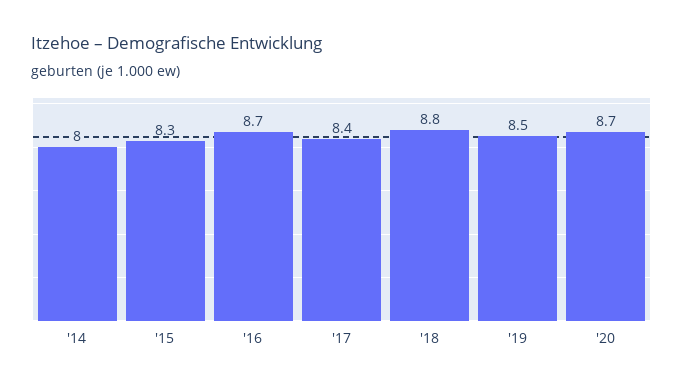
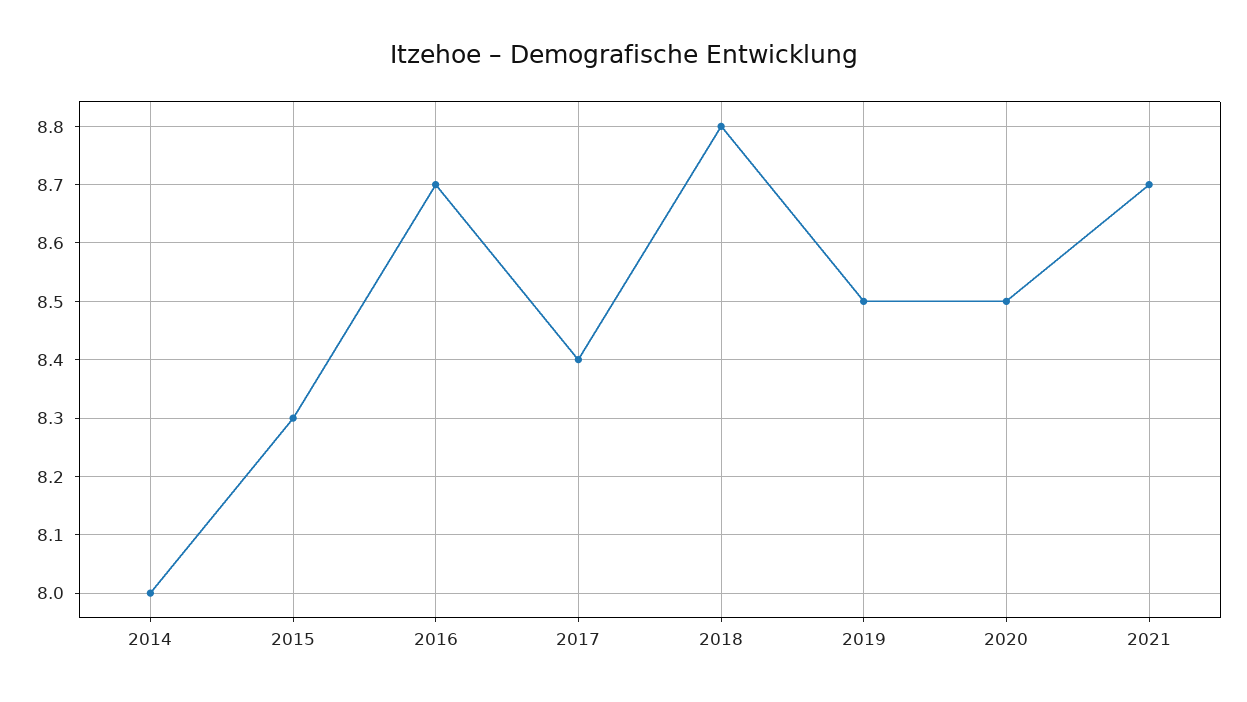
'20: 8.7 -> 8.5
2021: none -> 8.7

